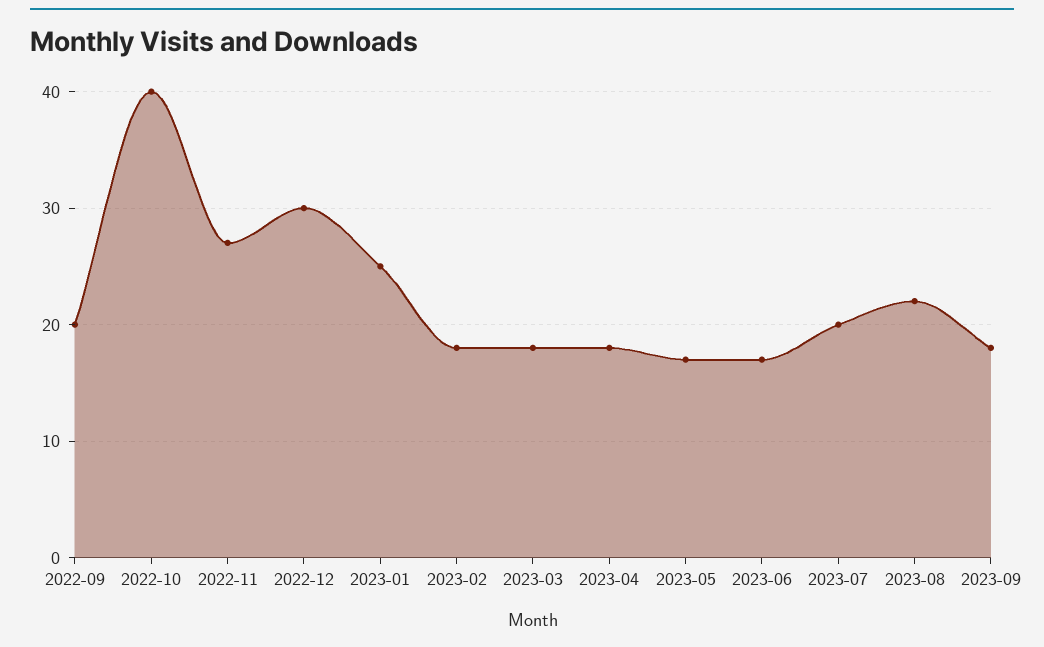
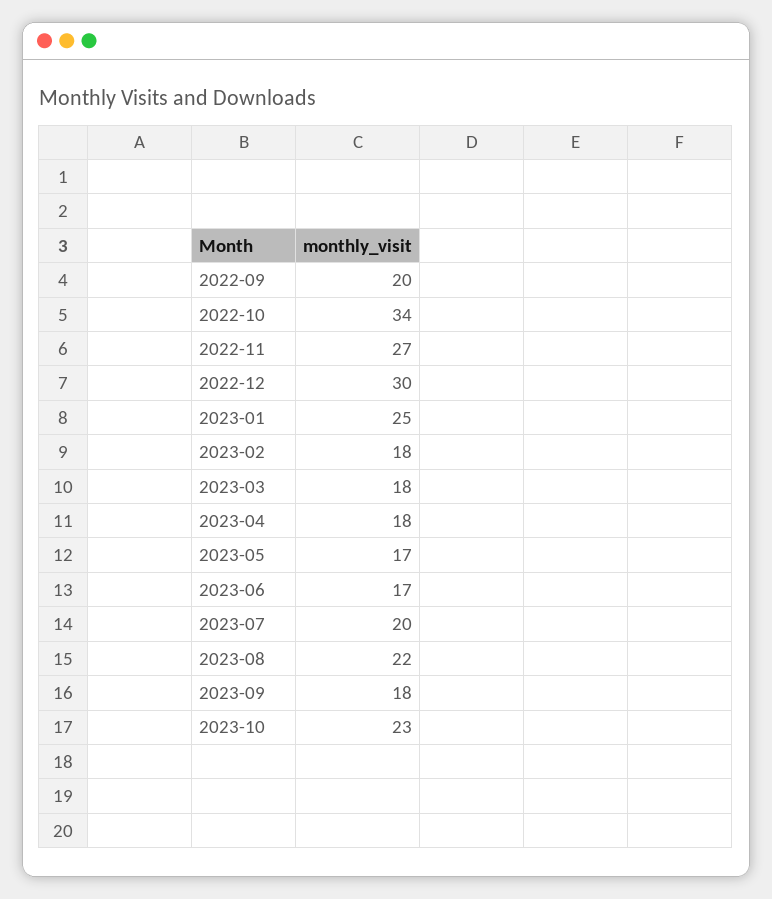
2022-10: 40 -> 34
2023-10: none -> 23

